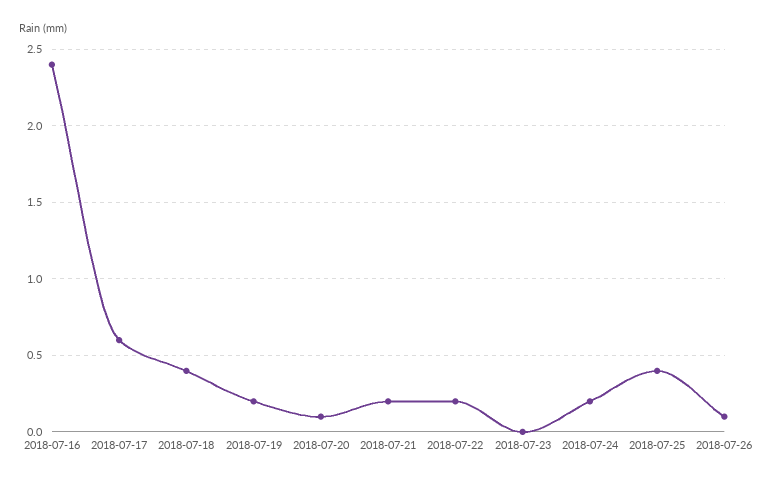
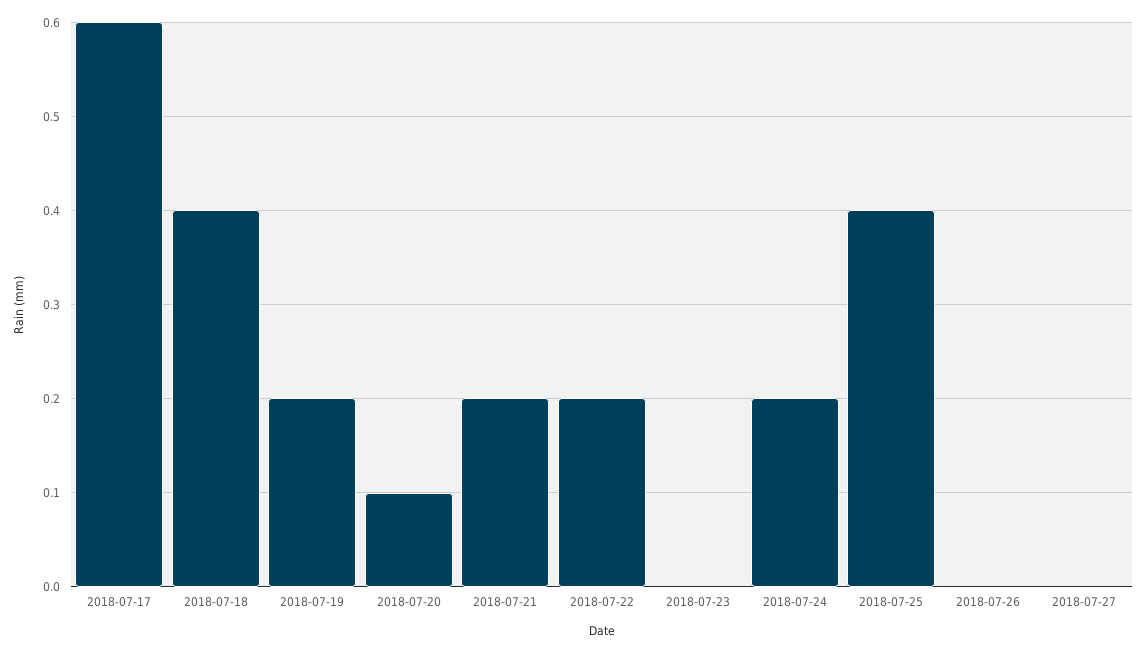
2018-07-16: 2.4 -> none
2018-07-26: 0.1 -> 0
2018-07-27: none -> 0

